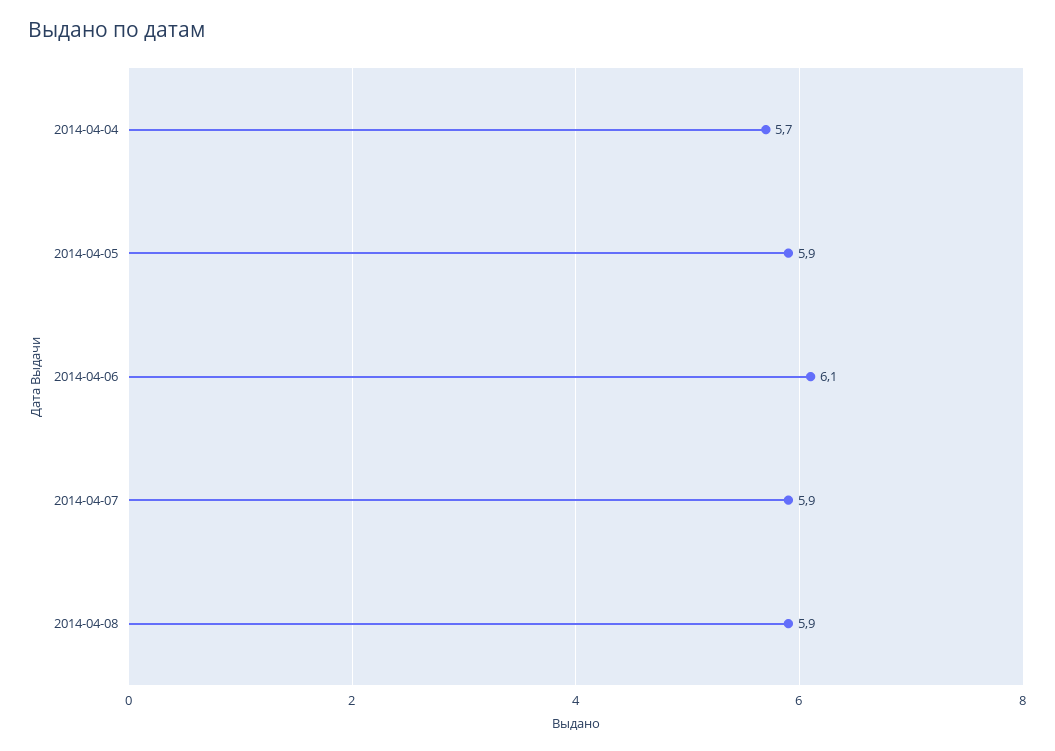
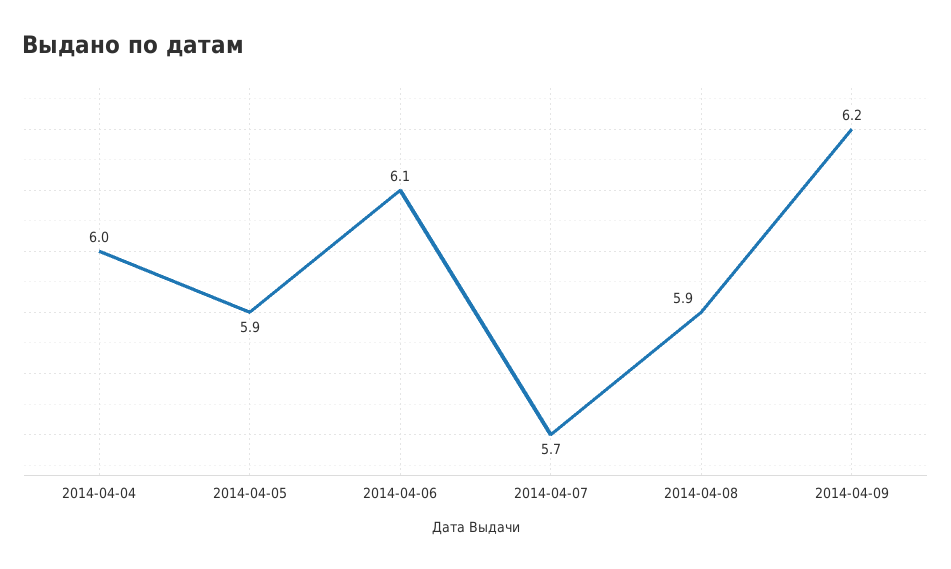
2014-04-04: 5.7 -> 6
2014-04-07: 5.9 -> 5.7
2014-04-09: none -> 6.2

